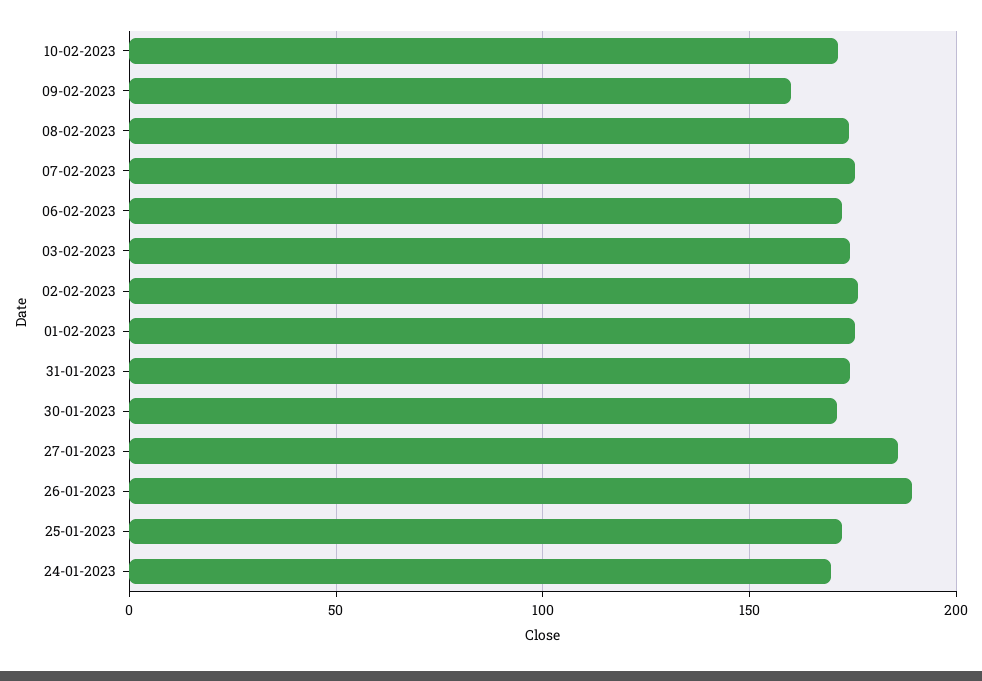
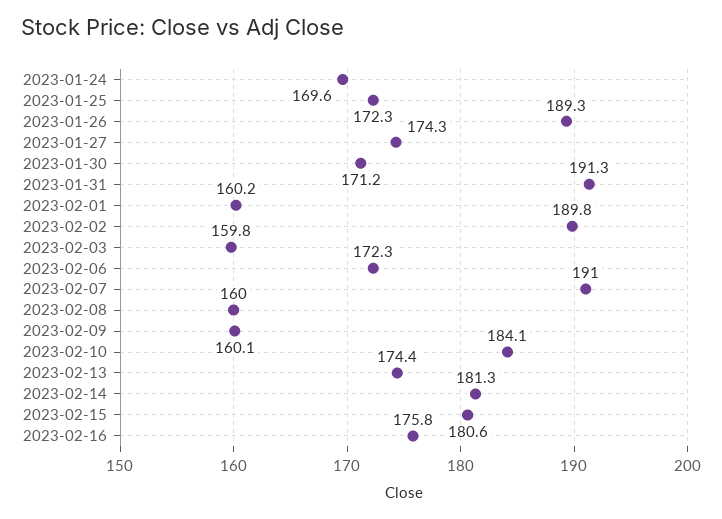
10-02-2023: 170 -> 184.1
08-02-2023: 175 -> 160
07-02-2023: 175 -> 191
03-02-2023: 175 -> 159.8
02-02-2023: 175 -> 189.8
01-02-2023: 175 -> 160.2
31-01-2023: 175 -> 191.3
27-01-2023: 185 -> 174.3
2023-02-13: none -> 174.4
2023-02-14: none -> 181.3
2023-02-15: none -> 180.6
2023-02-16: none -> 175.8

